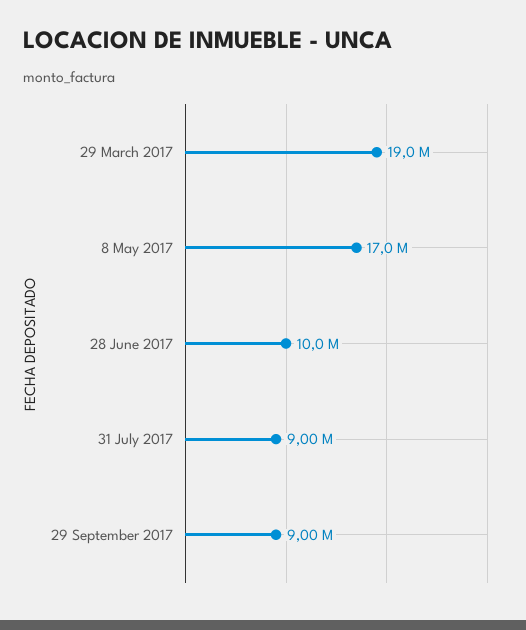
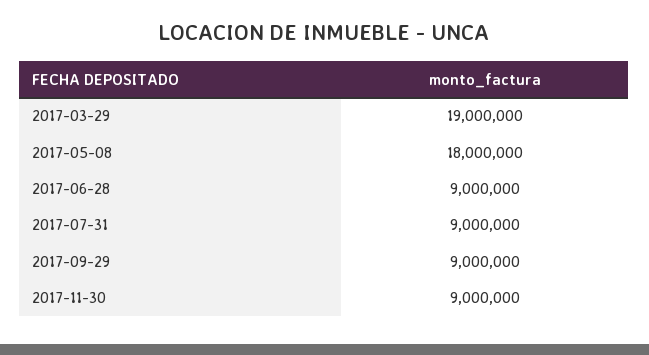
8 May 2017: 17000000 -> 18000000
28 June 2017: 10000000 -> 9000000
2017-11-30: none -> 9000000

